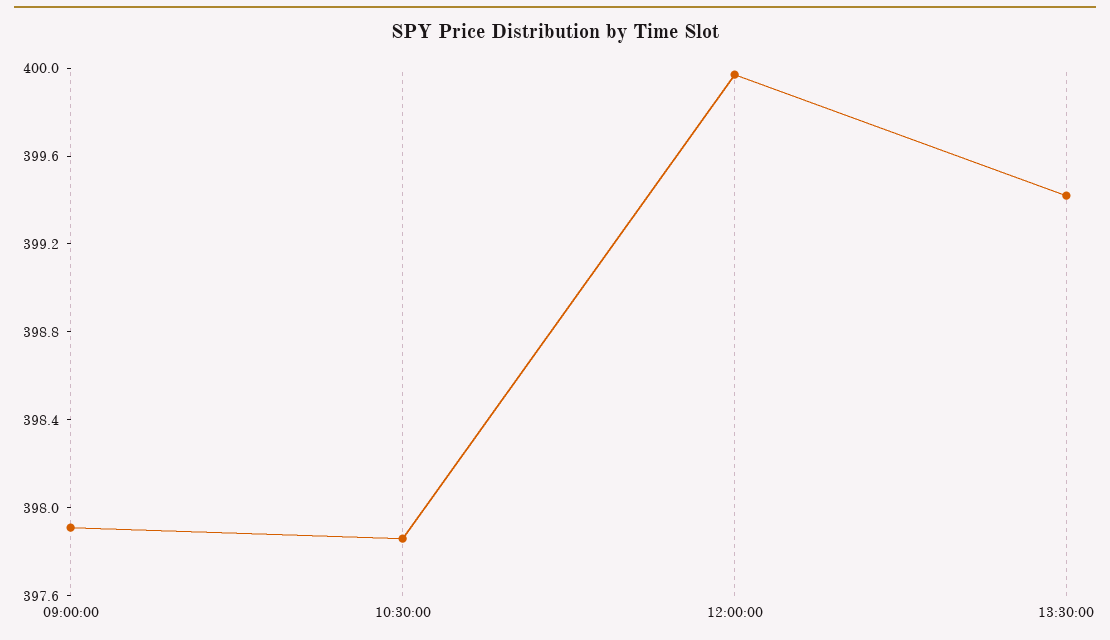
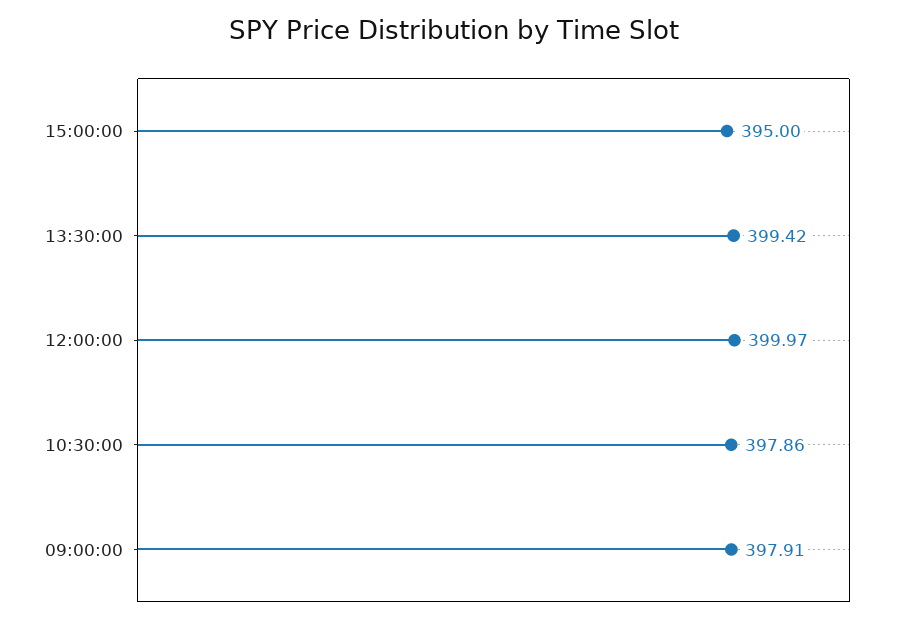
15:00:00: none -> 395

